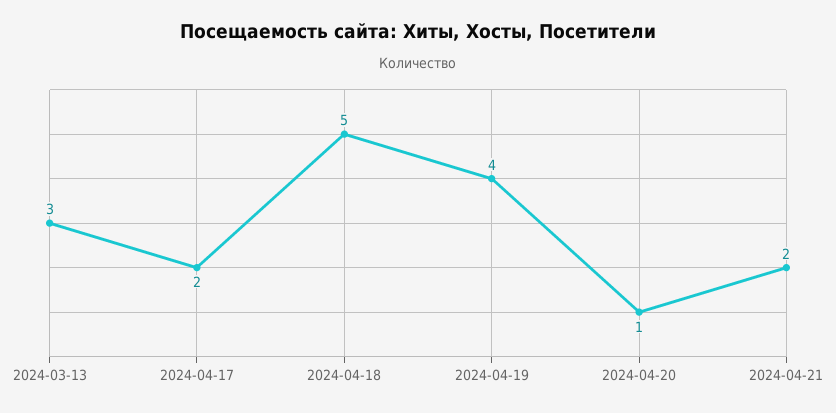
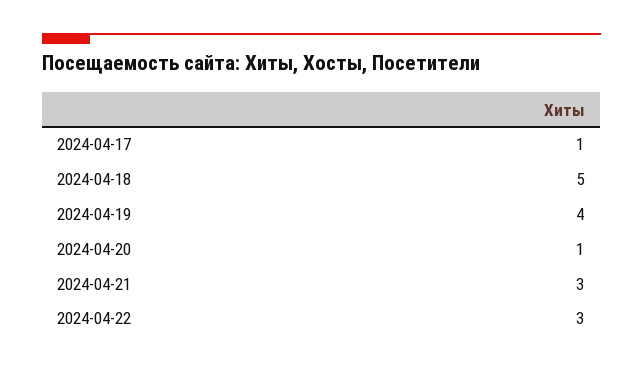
2024-03-13: 3 -> none
2024-04-17: 2 -> 1
2024-04-21: 2 -> 3
2024-04-22: none -> 3

